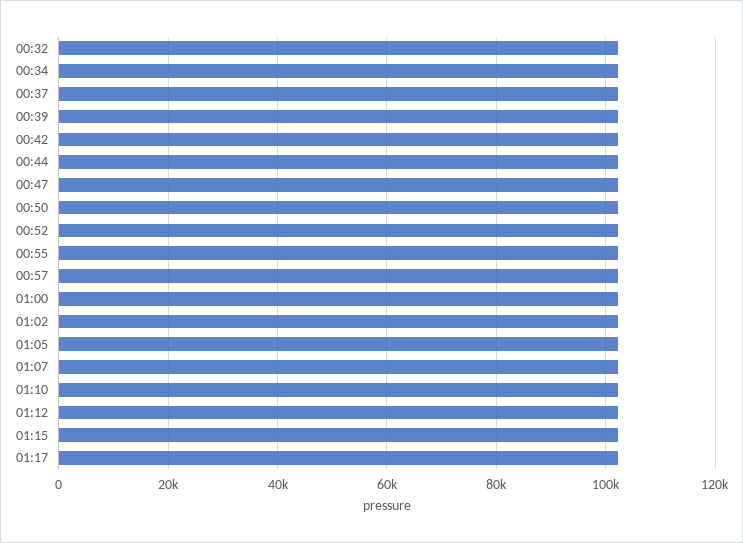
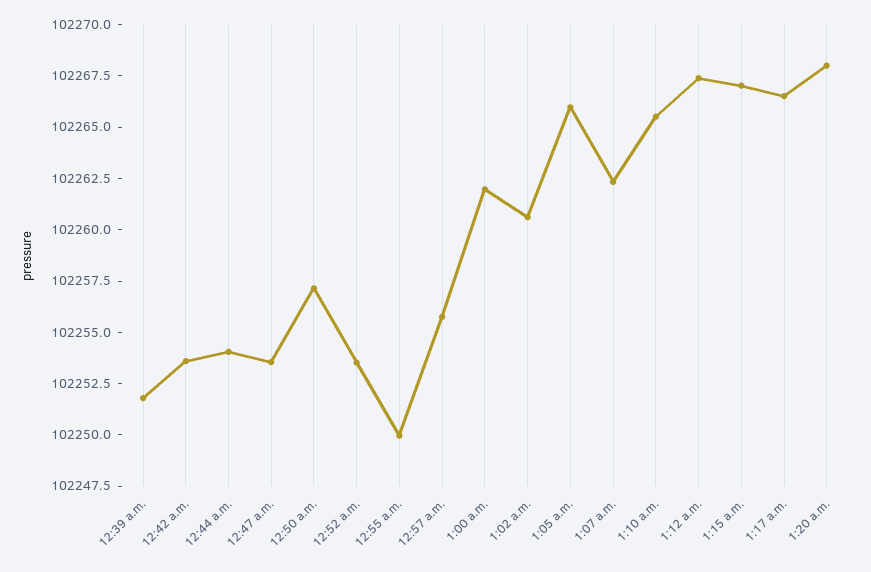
00:32: 102000 -> none
00:34: 102000 -> none
00:37: 102000 -> none
1:20 a.m.: none -> 102268

